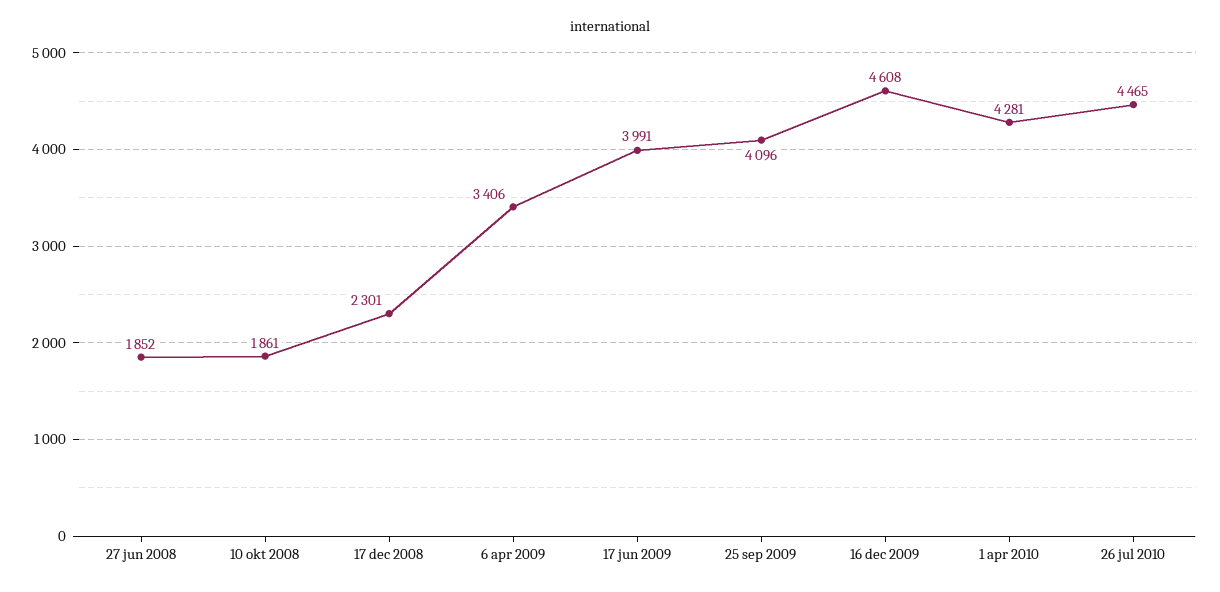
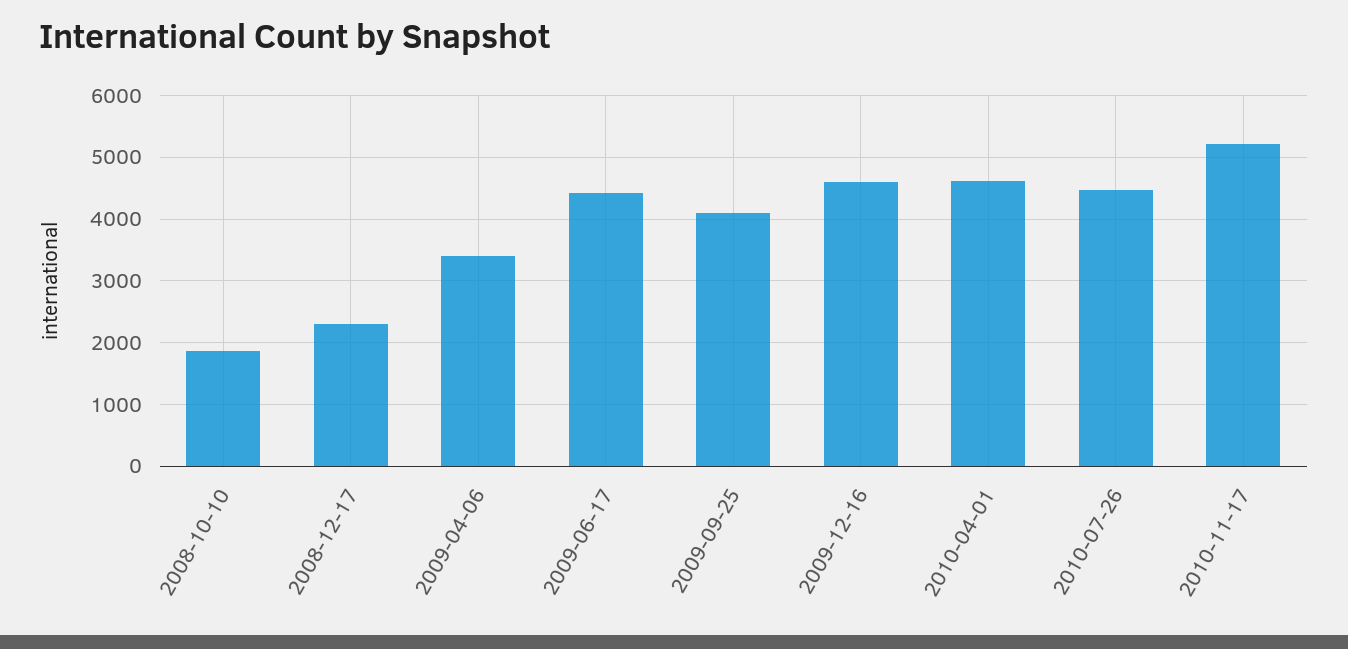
27 jun 2008: 1852 -> none
17 jun 2009: 3991 -> 4400
1 apr 2010: 4281 -> 4600
2010-11-17: none -> 5200

